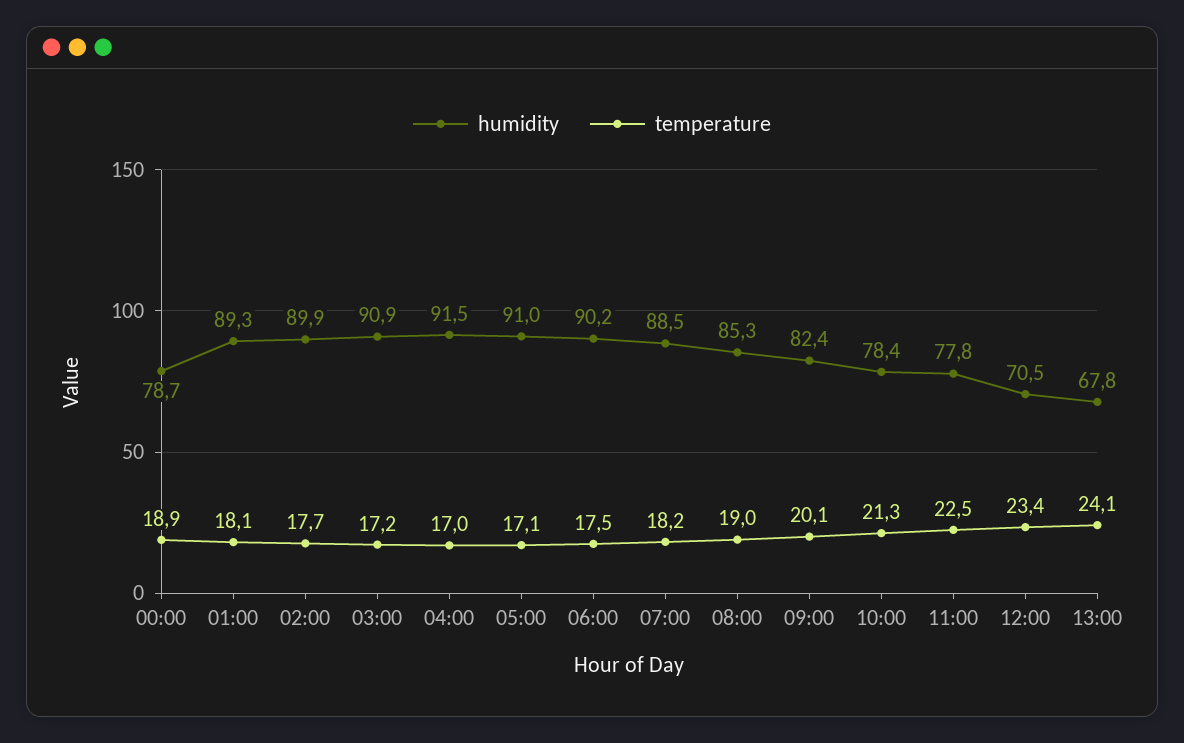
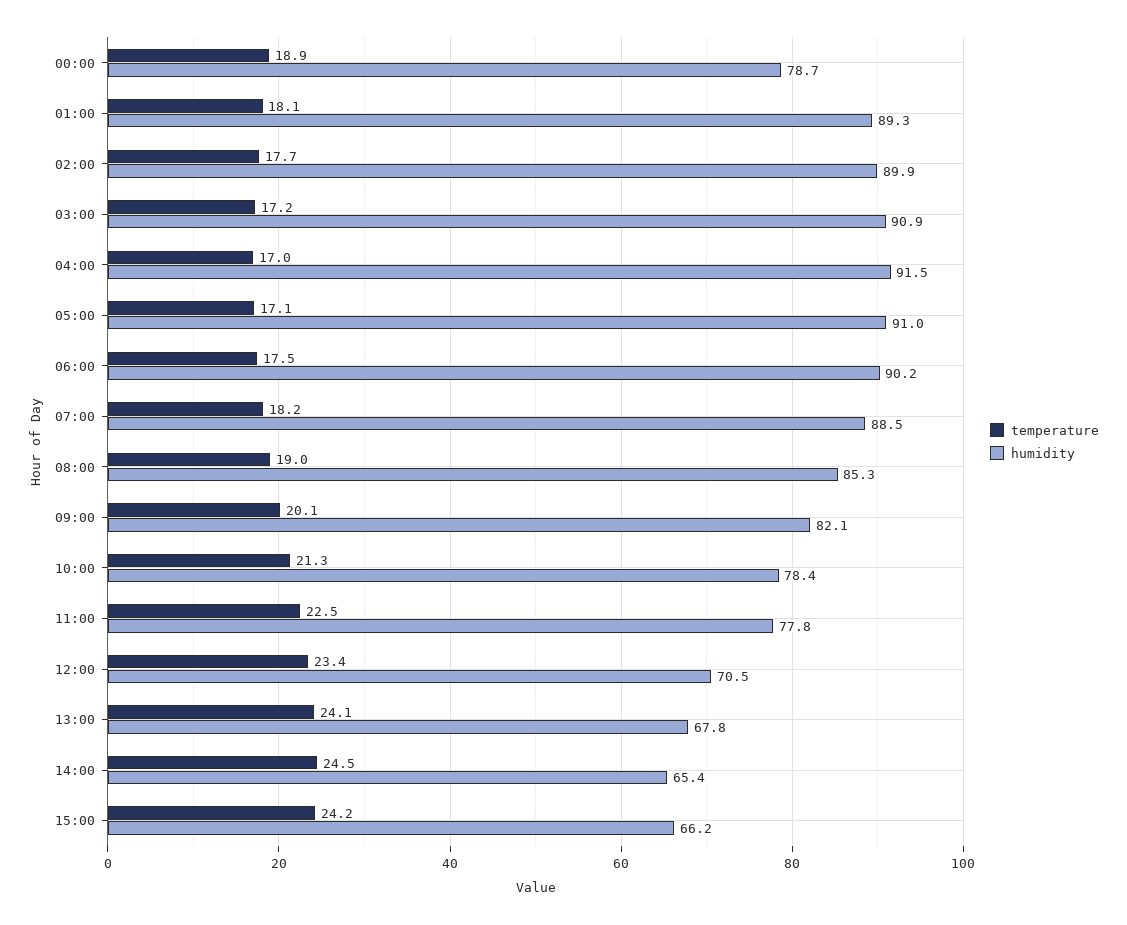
humidity, 09:00: 82.4 -> 82.1
temperature, 14:00: none -> 24.5
humidity, 14:00: none -> 65.4
temperature, 15:00: none -> 24.2
humidity, 15:00: none -> 66.2

